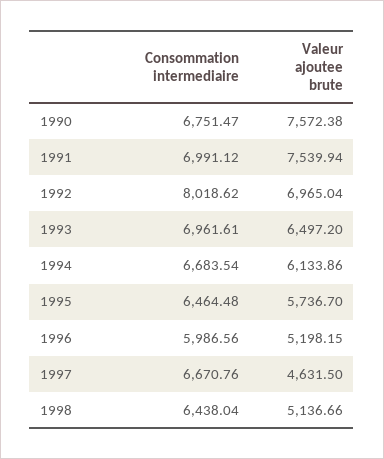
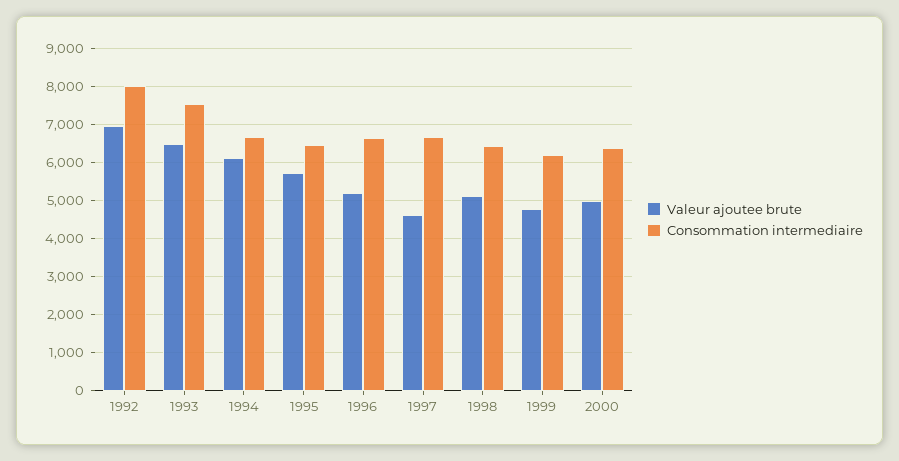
Consommation intermediaire, 1990: 6751.47 -> none
Valeur ajoutee brute, 1990: 7572.38 -> none
Consommation intermediaire, 1991: 6991.12 -> none
Valeur ajoutee brute, 1991: 7539.94 -> none
Consommation intermediaire, 1993: 6961.61 -> 7600
Consommation intermediaire, 1996: 5986.56 -> 6600
Valeur ajoutee brute, 1999: none -> 4800
Consommation intermediaire, 1999: none -> 6200
Valeur ajoutee brute, 2000: none -> 5000
Consommation intermediaire, 2000: none -> 6400

